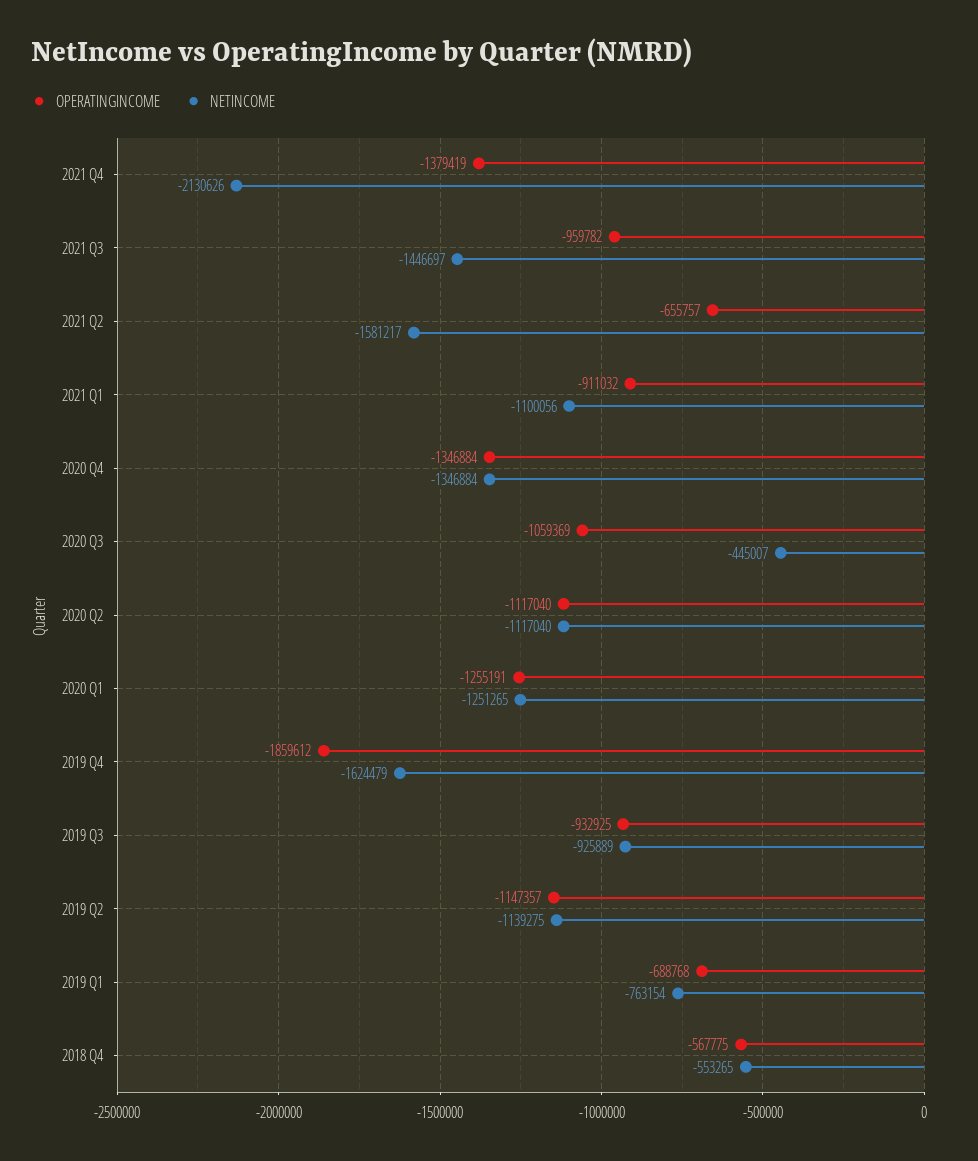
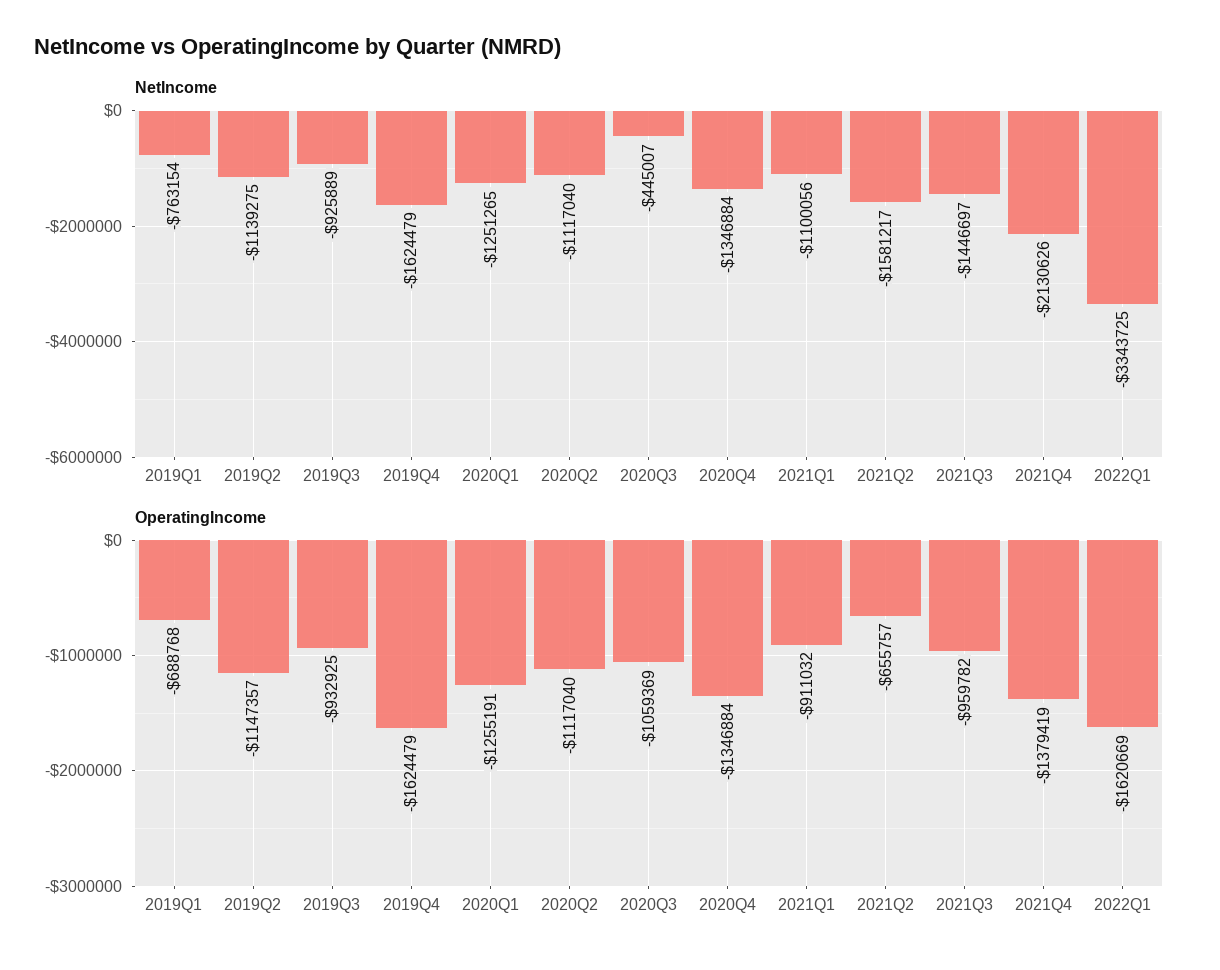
OPERATINGINCOME, 2019 Q4: -1859612 -> -1624479
OPERATINGINCOME, 2018 Q4: -567775 -> none
NETINCOME, 2018 Q4: -553265 -> none
NETINCOME, 2022Q1: none -> -3343725
OPERATINGINCOME, 2022Q1: none -> -1620669

